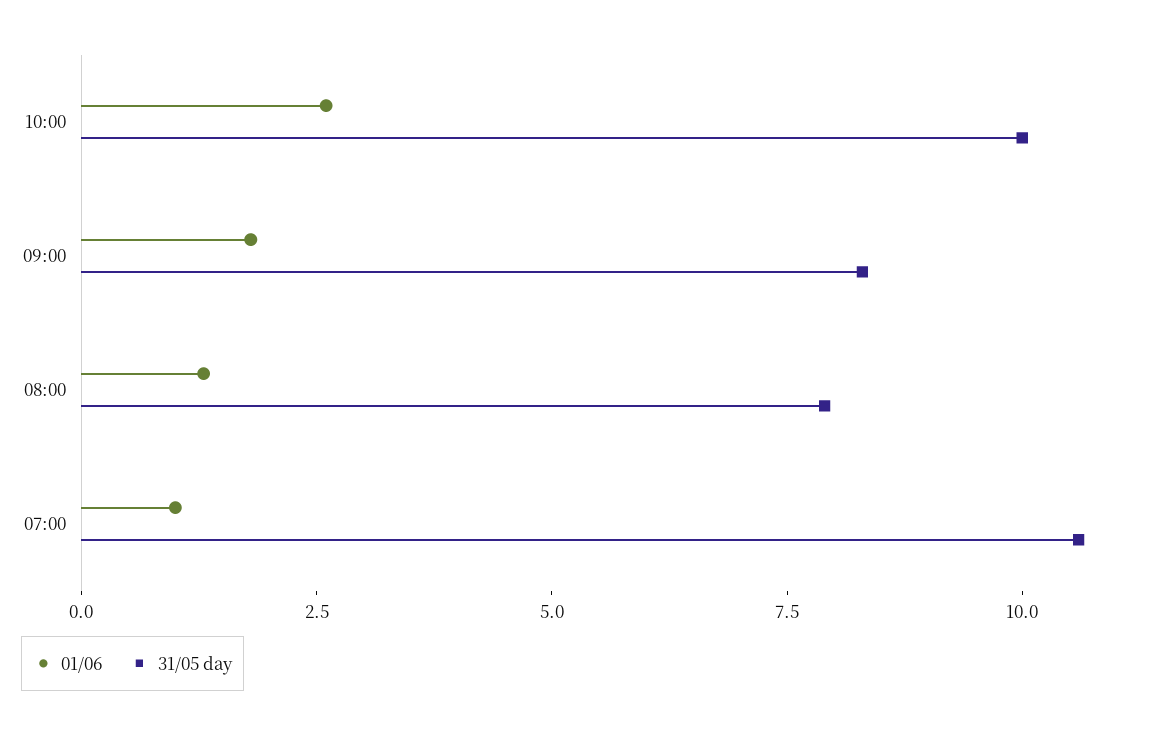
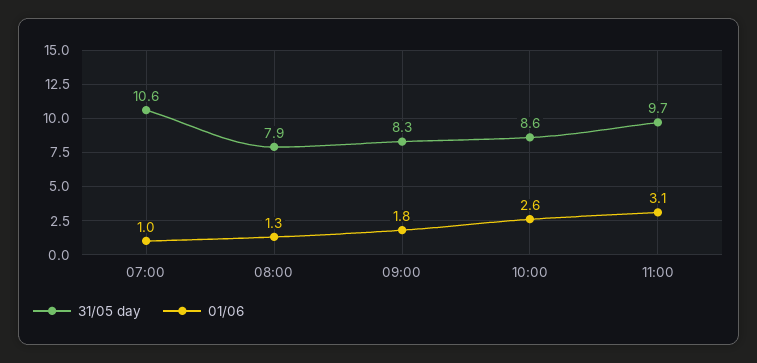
31/05 day, 10:00: 10 -> 8.6
31/05 day, 11:00: none -> 9.7
01/06, 11:00: none -> 3.1

